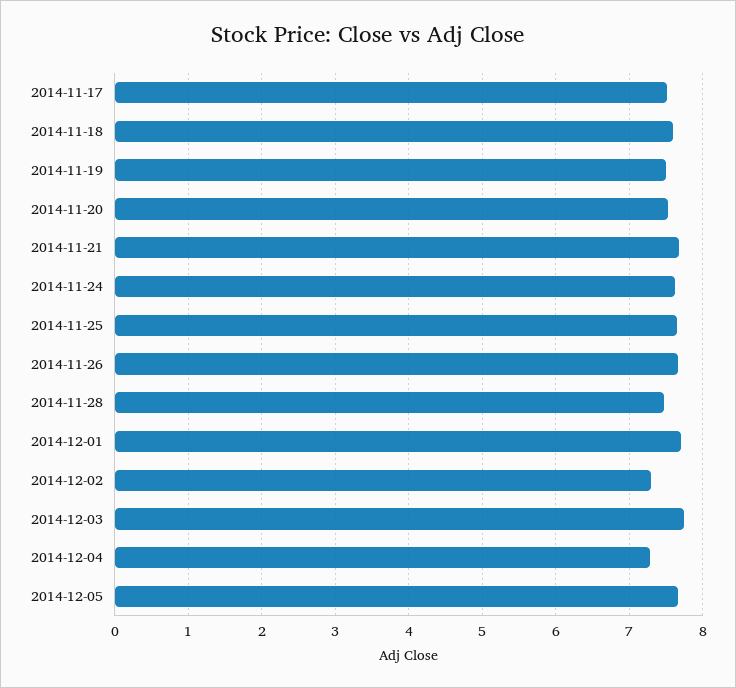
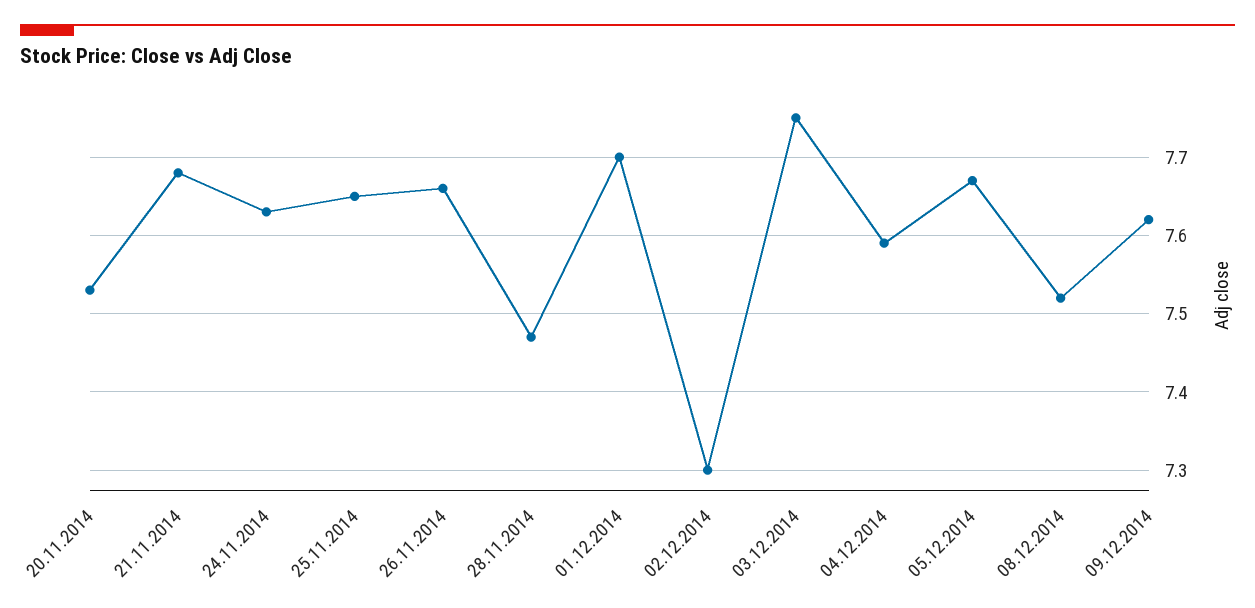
2014-11-17: 7.5 -> none
2014-11-18: 7.6 -> none
2014-11-19: 7.5 -> none
2014-12-04: 7.3 -> 7.59
08.12.2014: none -> 7.52
09.12.2014: none -> 7.62

